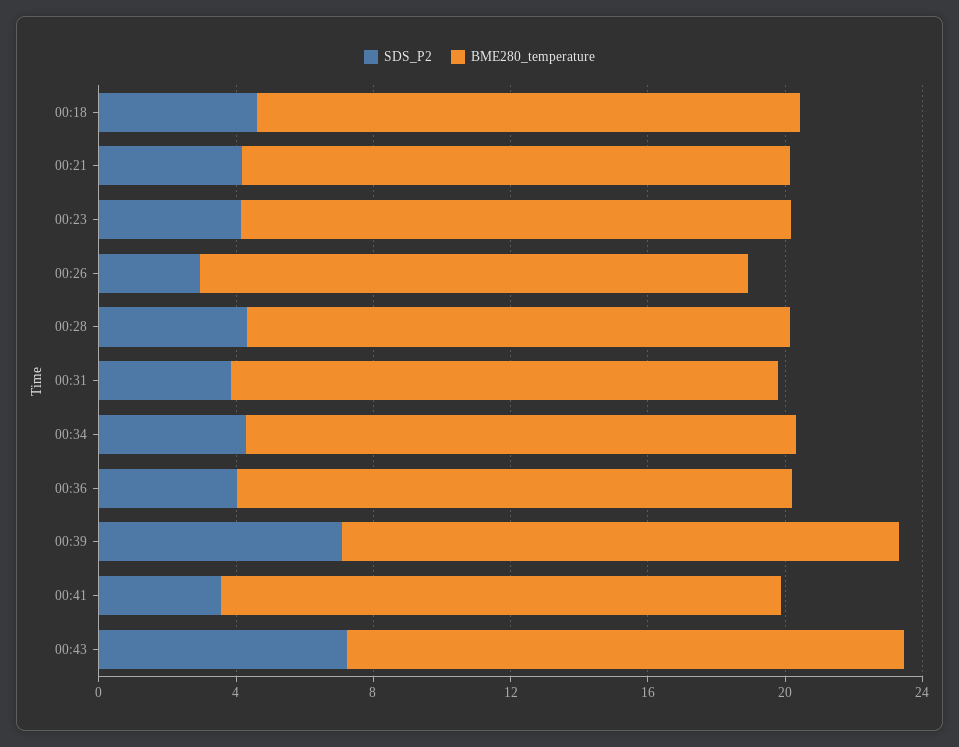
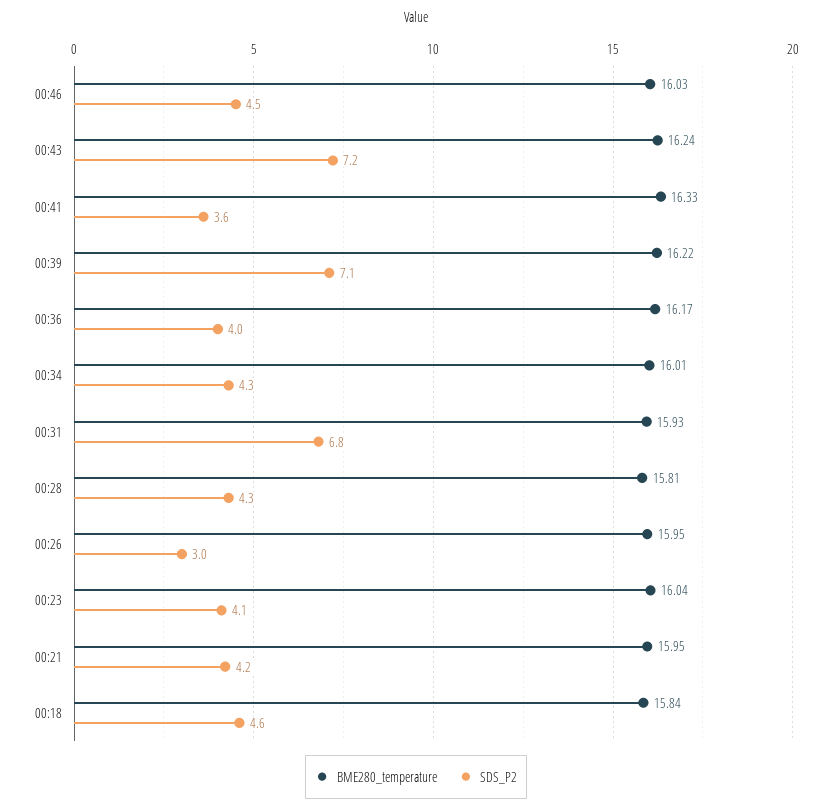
SDS_P2, 00:31: 4 -> 6.8
BME280_temperature, 00:46: none -> 16.03
SDS_P2, 00:46: none -> 4.5

